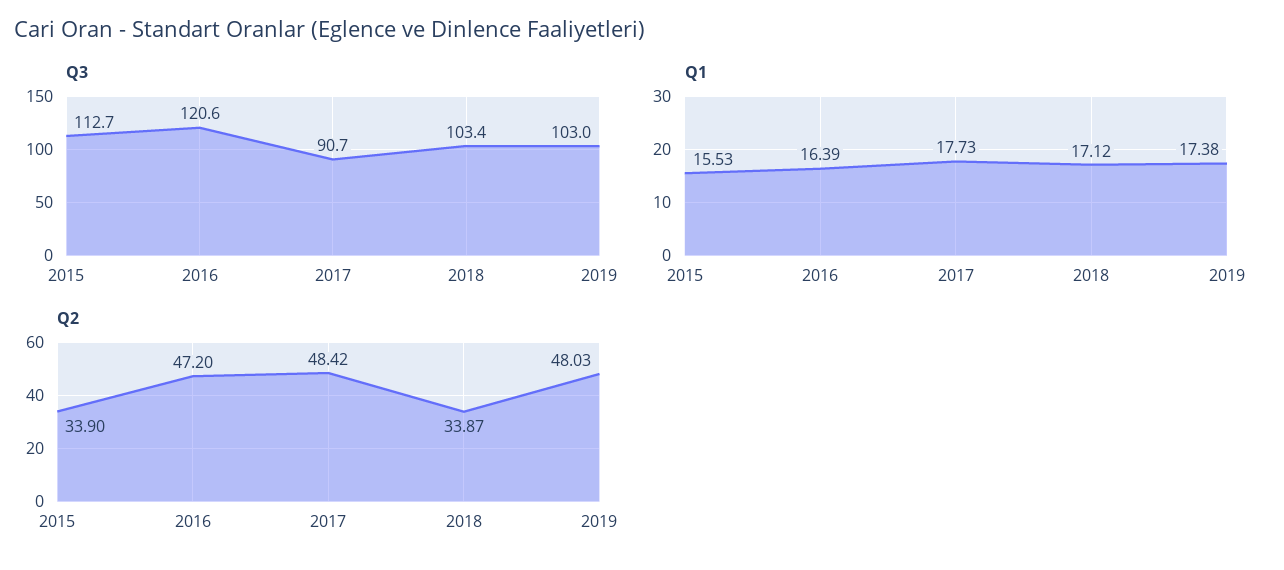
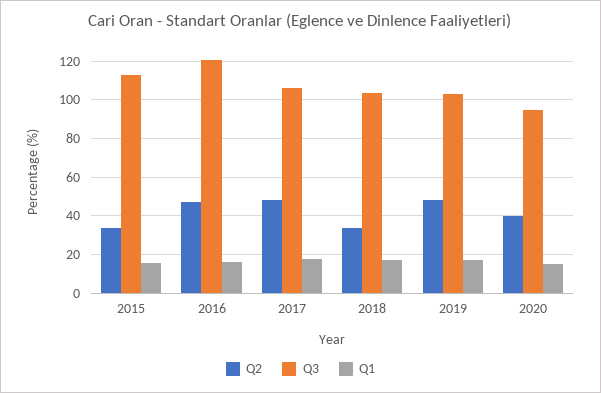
Q3, 2017: 90.7 -> 105
Q2, 2020: none -> 40
Q3, 2020: none -> 95
Q1, 2020: none -> 15

